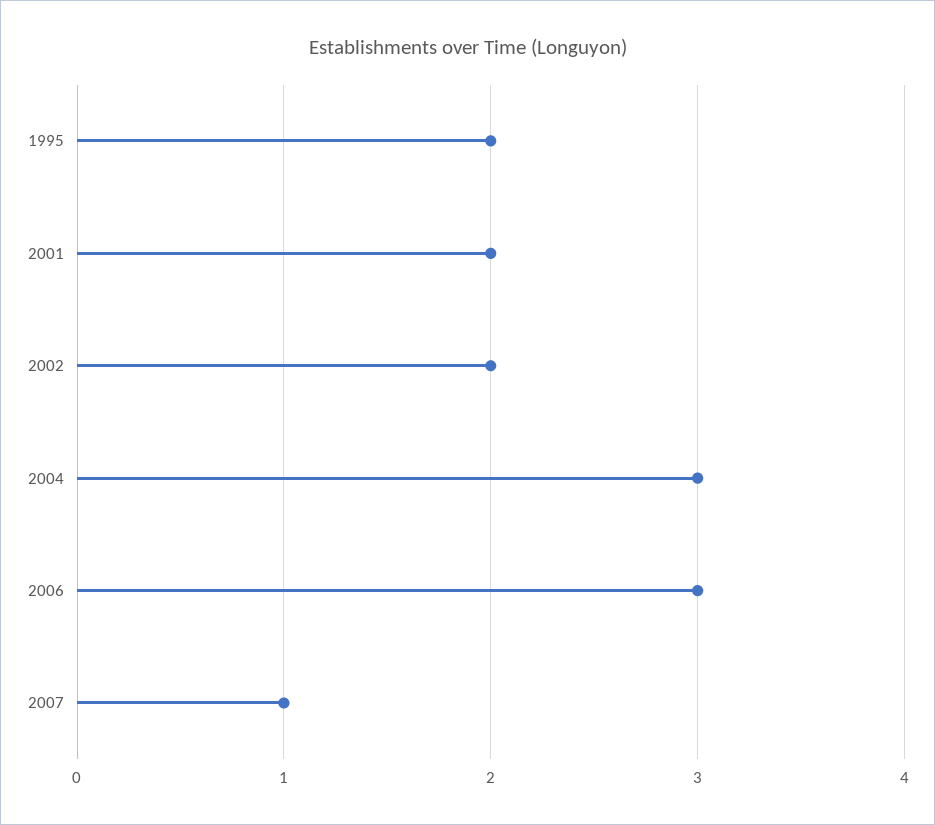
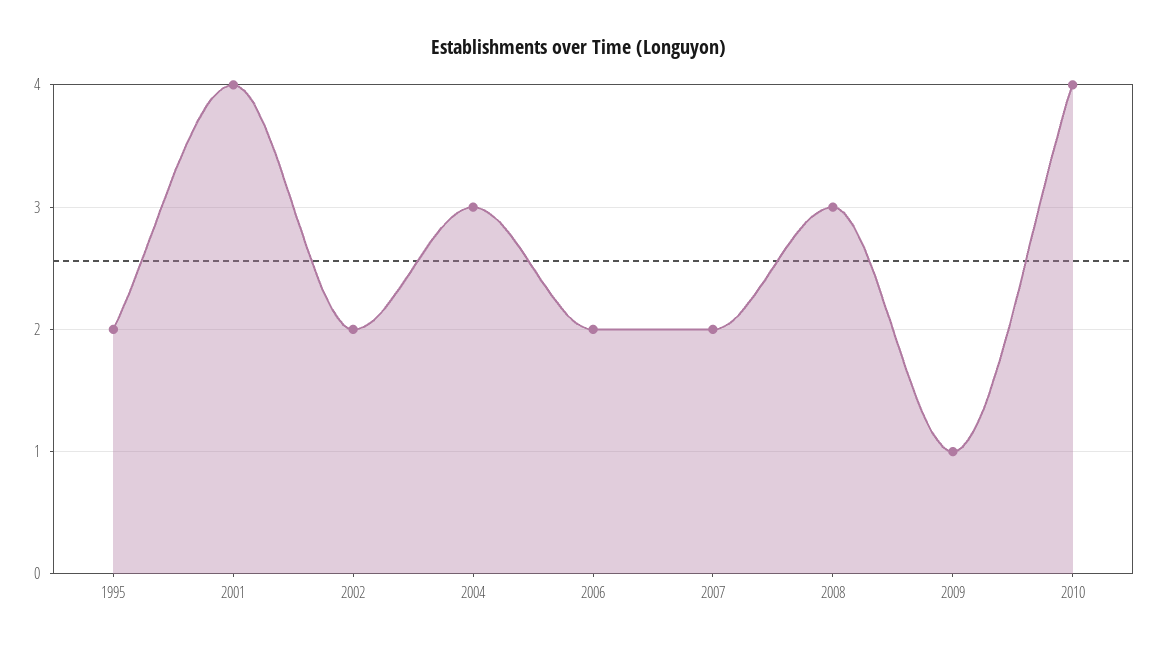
2001: 2 -> 4
2006: 3 -> 2
2007: 1 -> 2
2008: none -> 3
2009: none -> 1
2010: none -> 4

